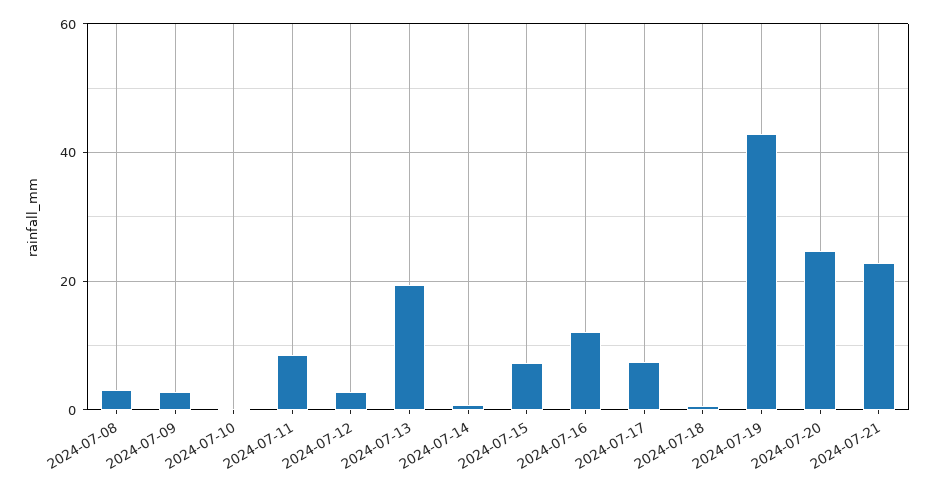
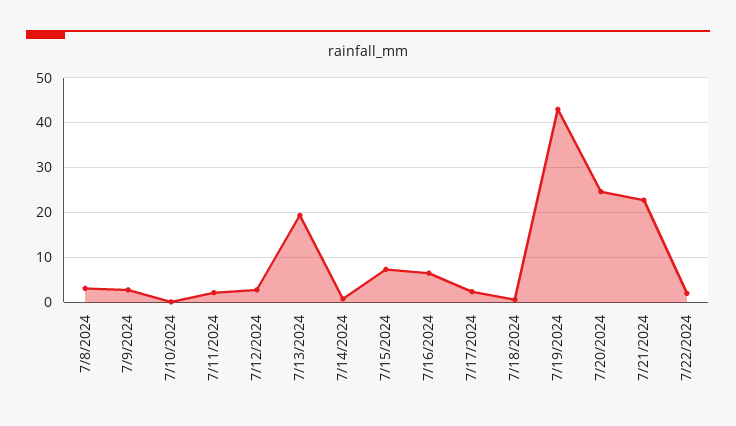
2024-07-11: 8 -> 2
2024-07-16: 12 -> 6
2024-07-17: 8 -> 2
7/22/2024: none -> 2

